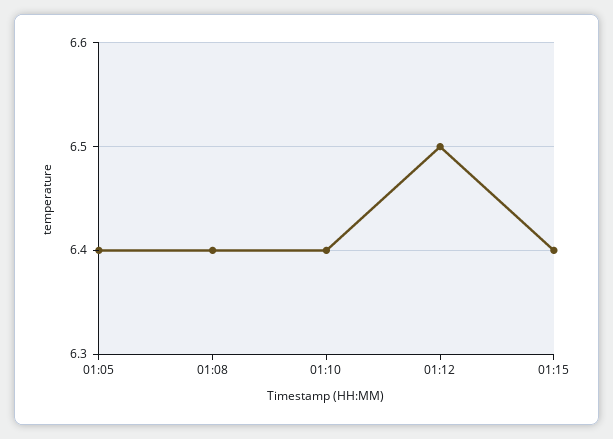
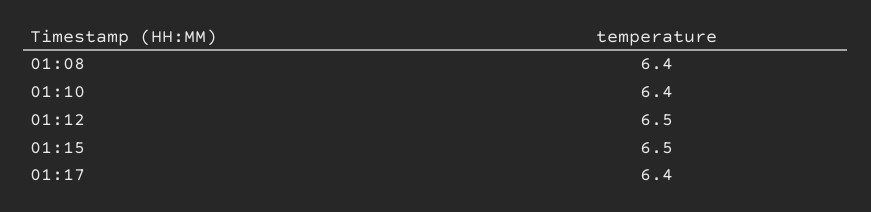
01:05: 6.4 -> none
01:15: 6.4 -> 6.5
01:17: none -> 6.4

